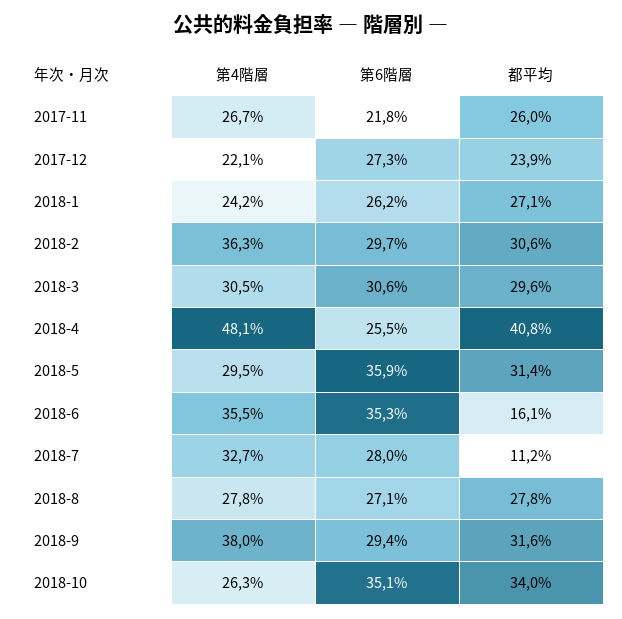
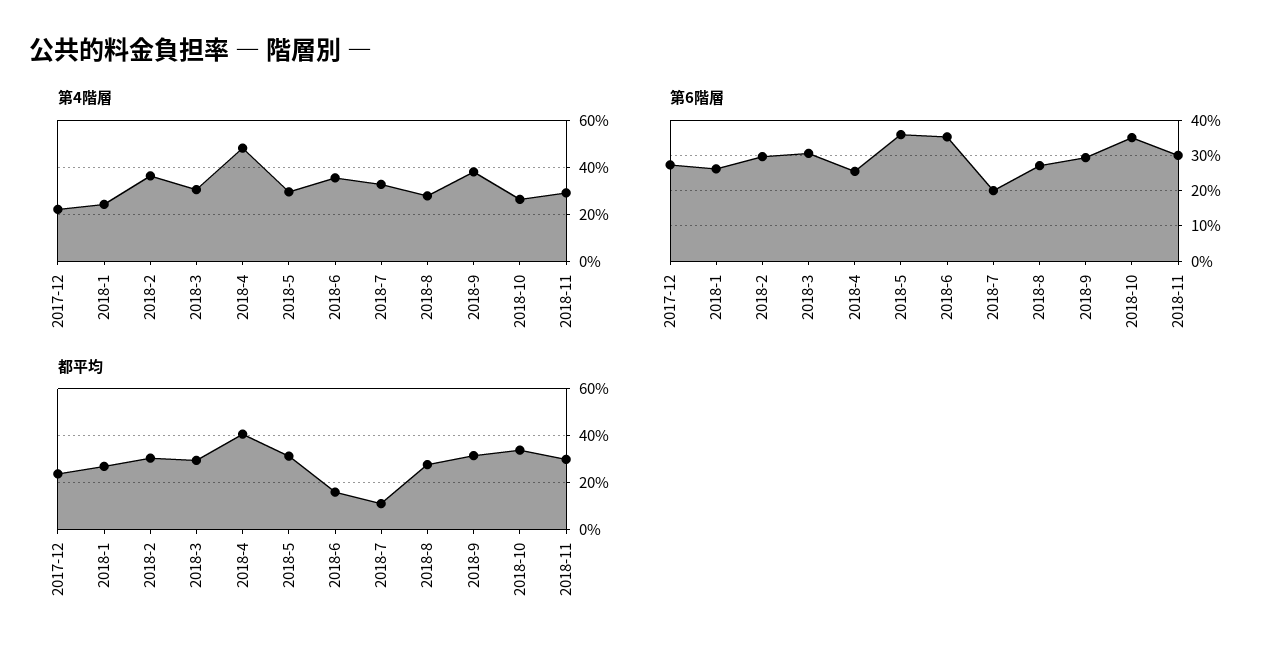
第4階層, 2017-11: 26.7 -> none
第6階層, 2017-11: 21.8 -> none
都平均, 2017-11: 26 -> none
第6階層, 2018-7: 28 -> 20
第4階層, 2018-11: none -> 30
第6階層, 2018-11: none -> 30
都平均, 2018-11: none -> 30

